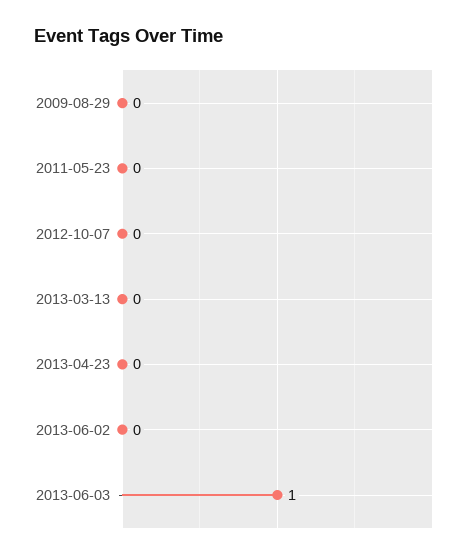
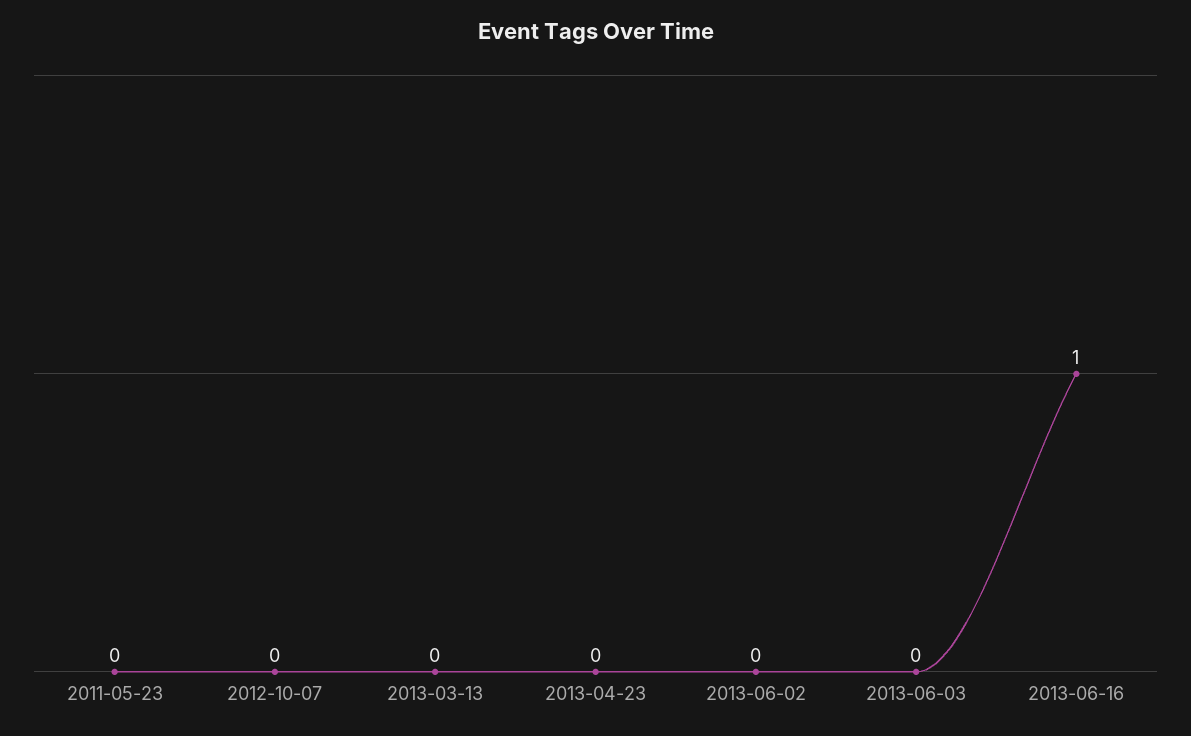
2009-08-29: 0 -> none
2013-06-03: 1 -> 0
2013-06-16: none -> 1

